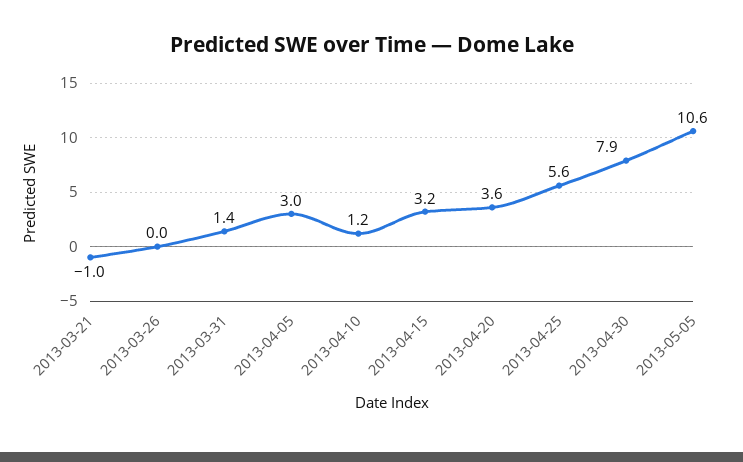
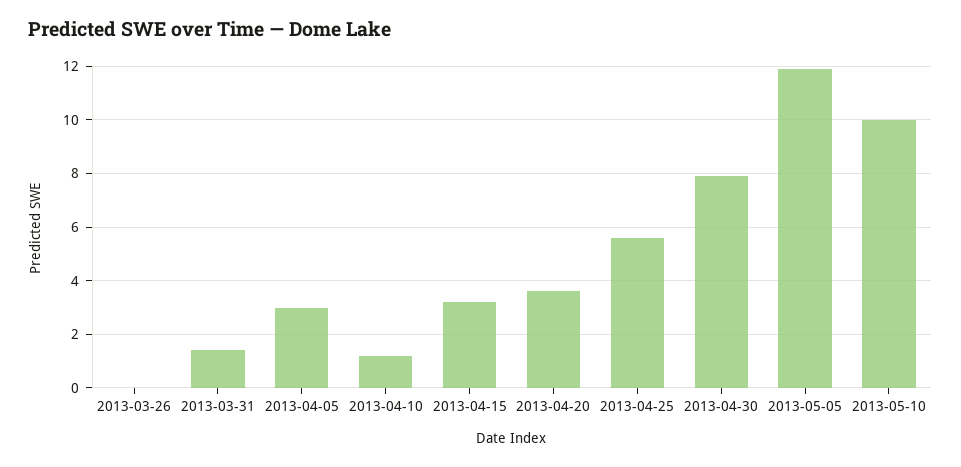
2013-03-21: -1 -> none
2013-05-05: 10.6 -> 12
2013-05-10: none -> 10

